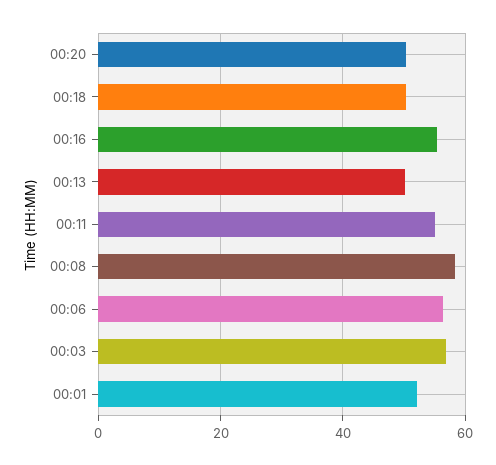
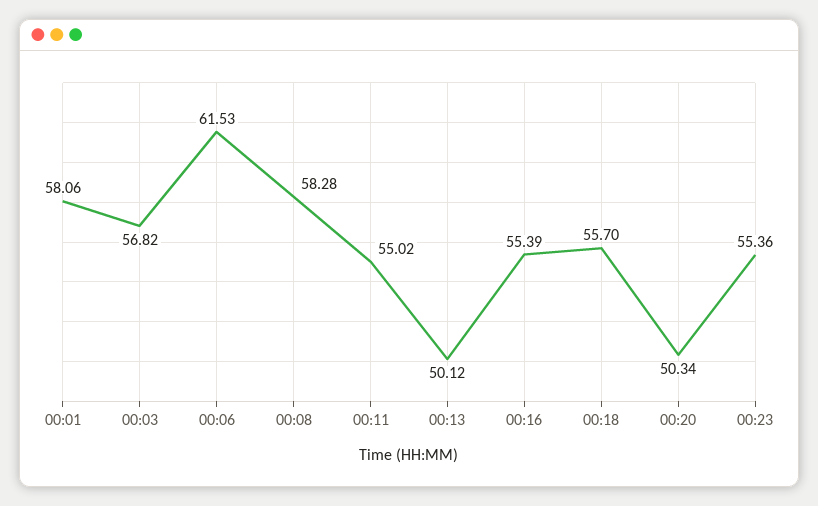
00:18: 50 -> 55.7
00:06: 56 -> 61.53
00:01: 52 -> 58.06
00:23: none -> 55.36

